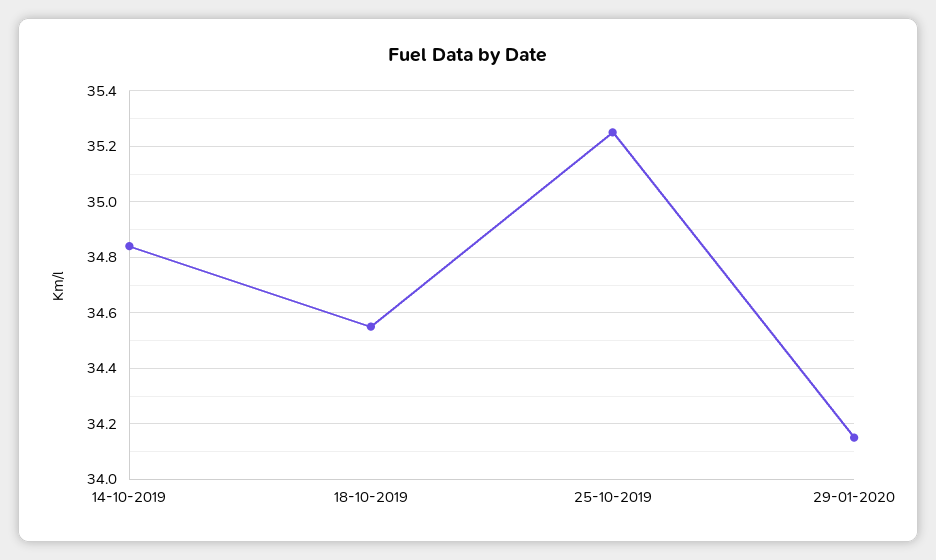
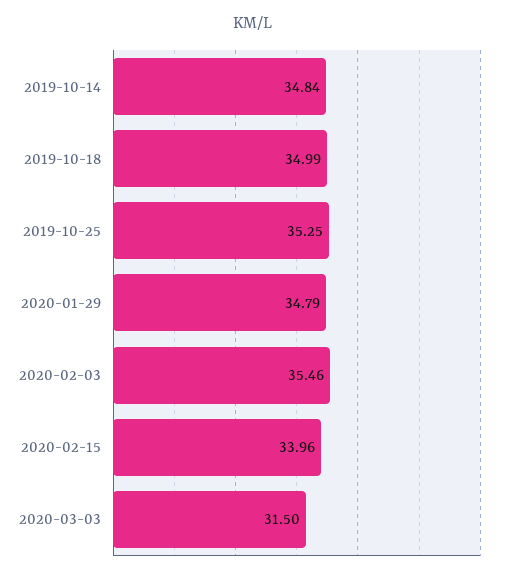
18-10-2019: 34.55 -> 34.99
29-01-2020: 34.15 -> 34.79
2020-02-03: none -> 35.46
2020-02-15: none -> 33.96
2020-03-03: none -> 31.5

